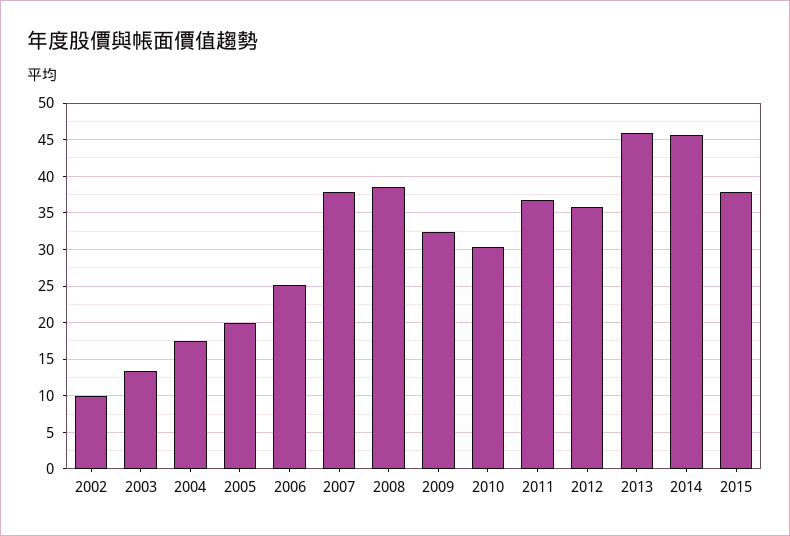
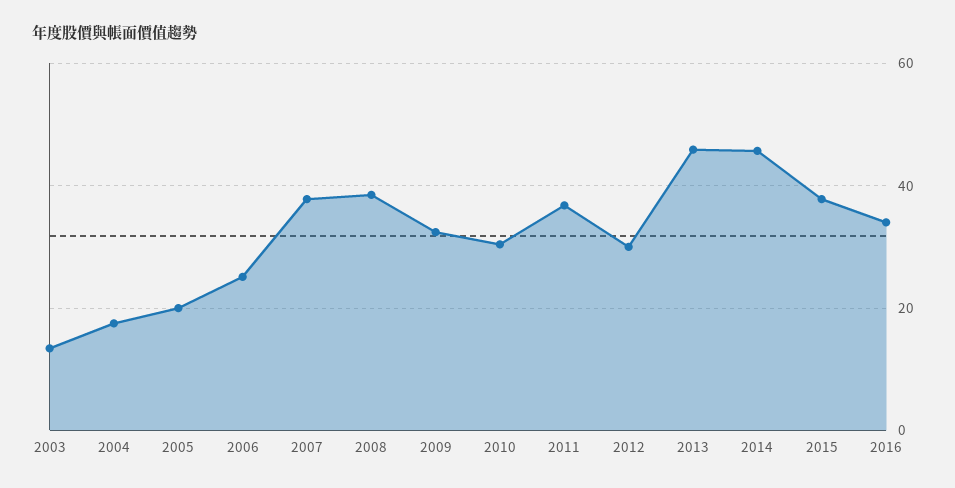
2002: 10 -> none
2012: 36 -> 30
2016: none -> 34

